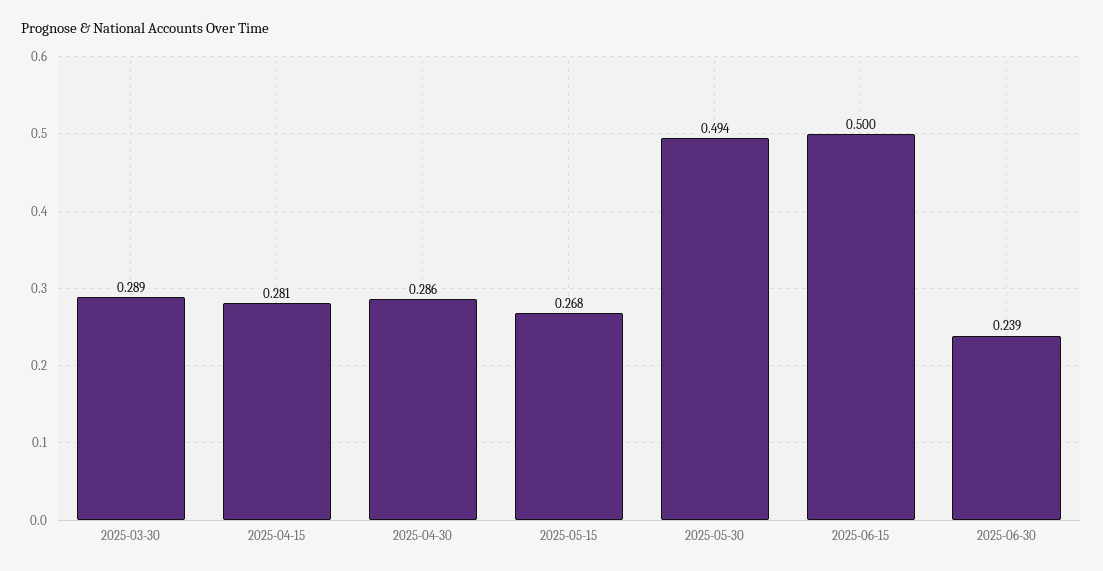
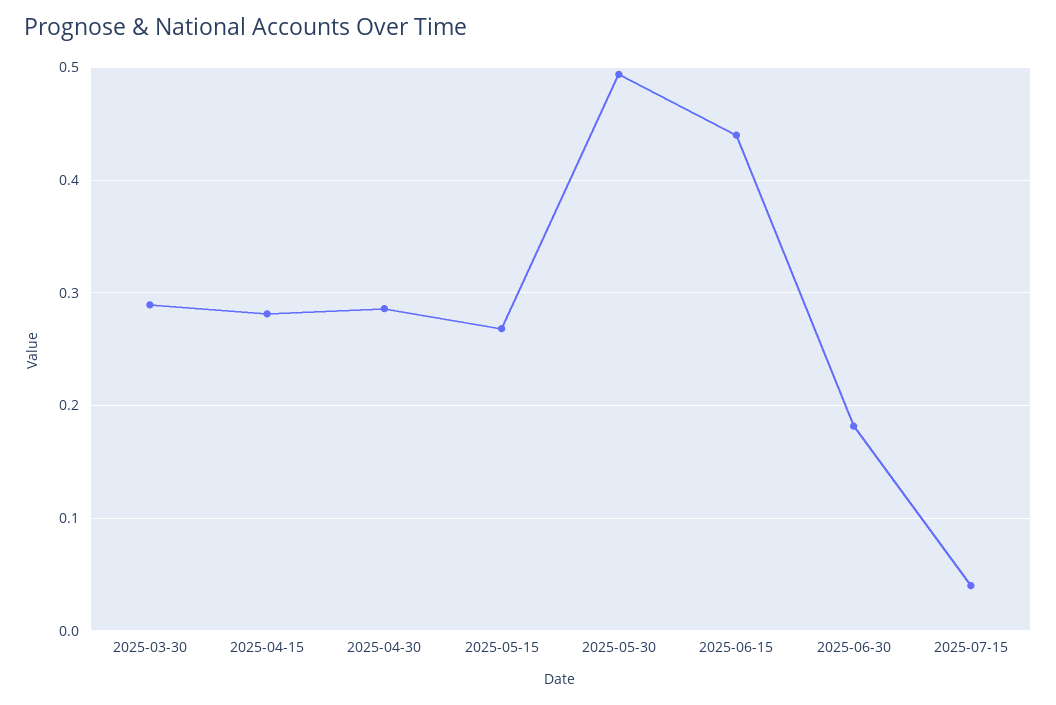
2025-06-15: 0.5 -> 0.44
2025-06-30: 0.239 -> 0.18
2025-07-15: none -> 0.04

